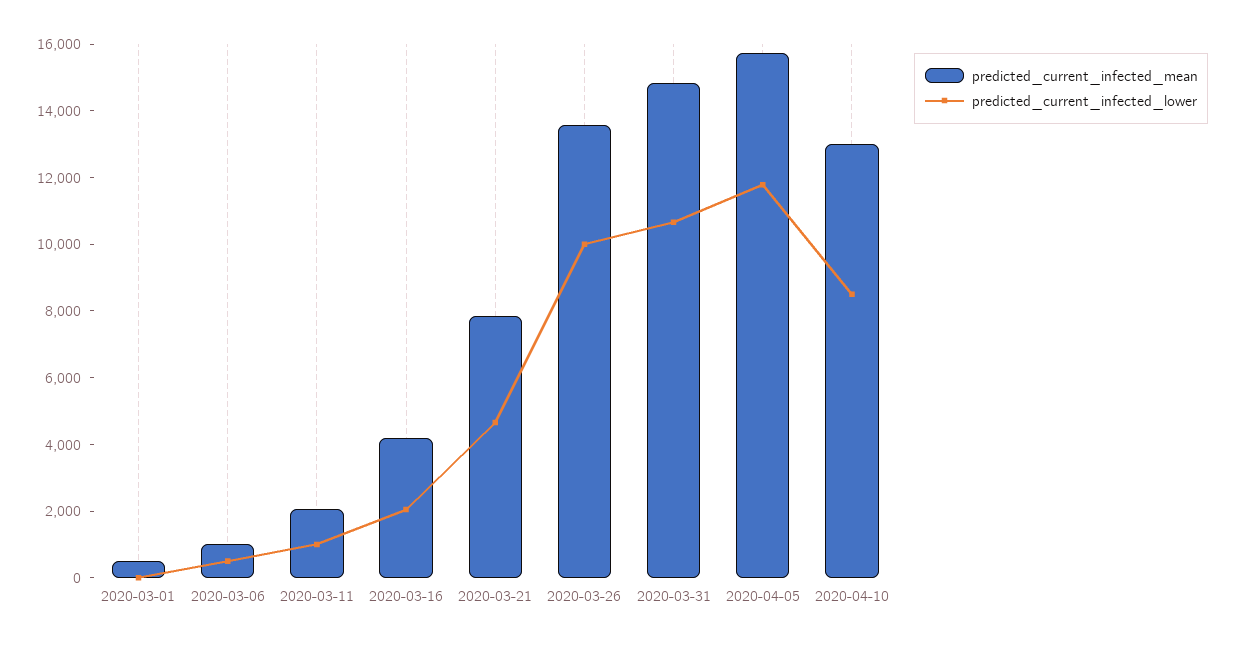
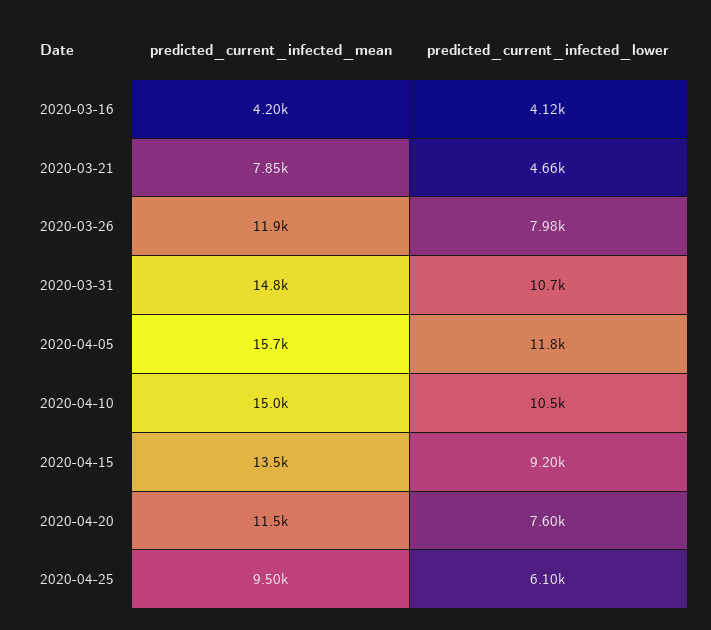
predicted_current_infected_mean, 2020-03-01: 500 -> none
predicted_current_infected_lower, 2020-03-01: 0 -> none
predicted_current_infected_mean, 2020-03-06: 1000 -> none
predicted_current_infected_lower, 2020-03-06: 500 -> none
predicted_current_infected_mean, 2020-03-11: 2000 -> none
predicted_current_infected_lower, 2020-03-11: 1000 -> none
predicted_current_infected_lower, 2020-03-16: 2000 -> 4120
predicted_current_infected_mean, 2020-03-26: 13500 -> 11900
predicted_current_infected_lower, 2020-03-26: 10000 -> 7980
predicted_current_infected_mean, 2020-04-10: 13000 -> 15000
predicted_current_infected_lower, 2020-04-10: 8500 -> 10500
predicted_current_infected_mean, 2020-04-15: none -> 13500
predicted_current_infected_lower, 2020-04-15: none -> 9200
predicted_current_infected_mean, 2020-04-20: none -> 11500
predicted_current_infected_lower, 2020-04-20: none -> 7600
predicted_current_infected_mean, 2020-04-25: none -> 9500
predicted_current_infected_lower, 2020-04-25: none -> 6100

